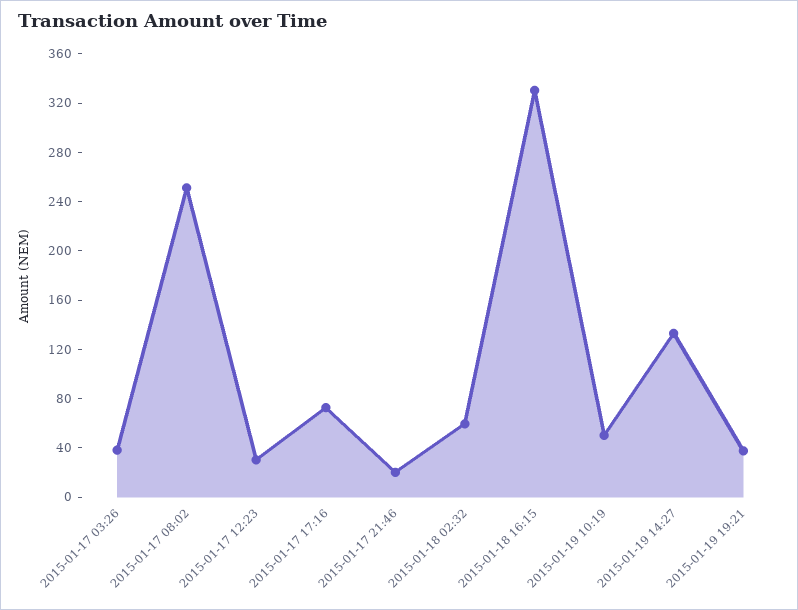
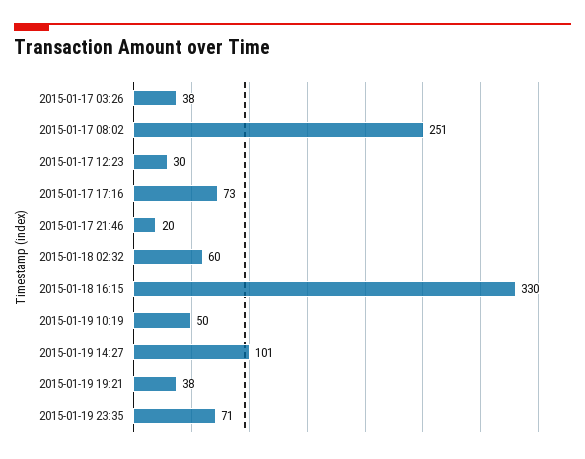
2015-01-19 14:27: 130 -> 101
2015-01-19 23:35: none -> 71

